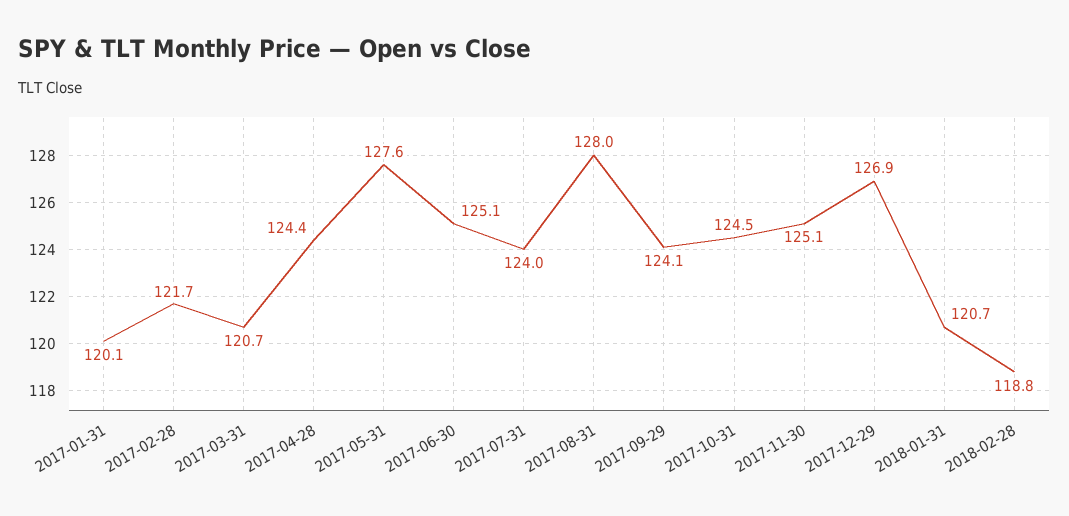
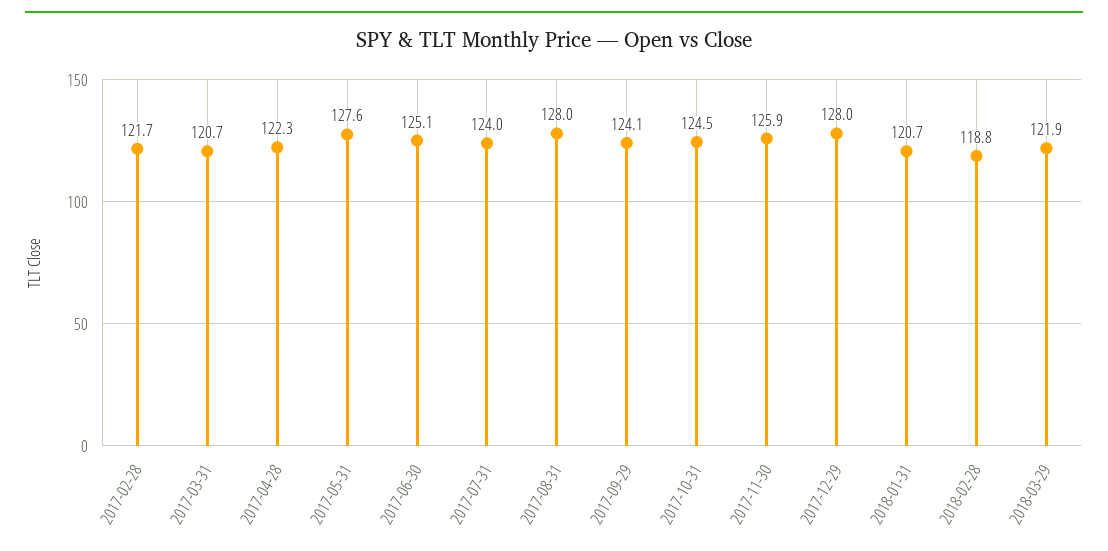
2017-01-31: 120.1 -> none
2017-04-28: 124.4 -> 122.3
2017-11-30: 125.1 -> 125.9
2017-12-29: 126.9 -> 128
2018-03-29: none -> 121.9

